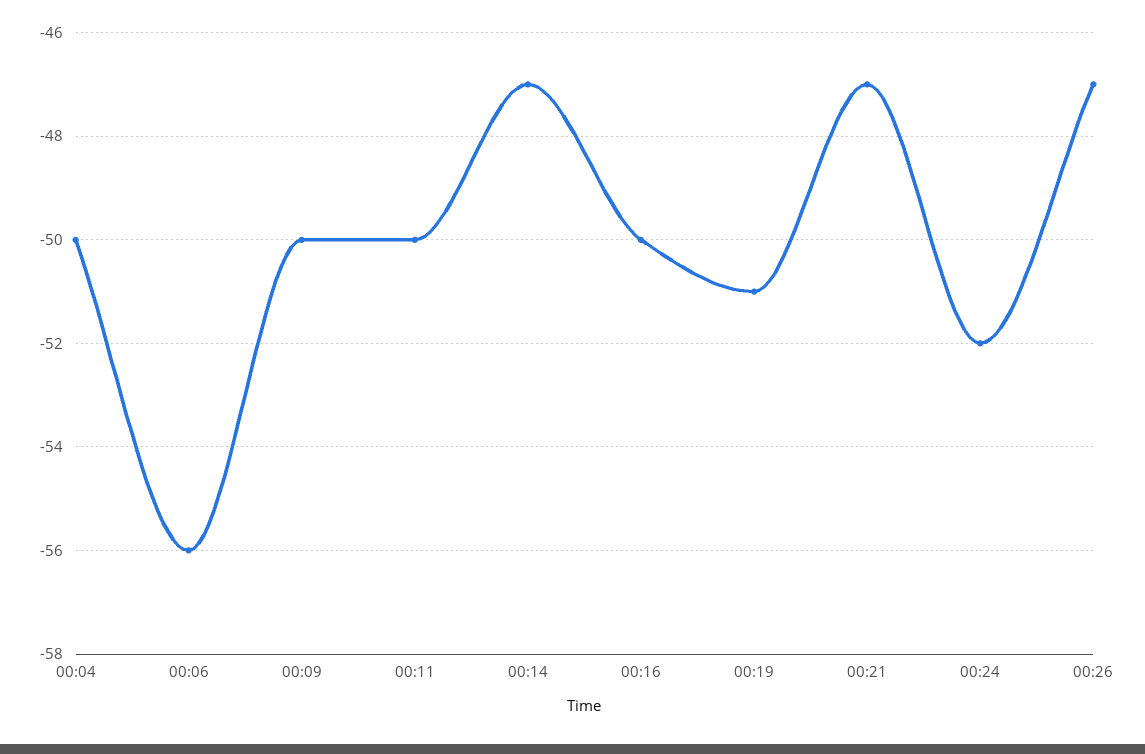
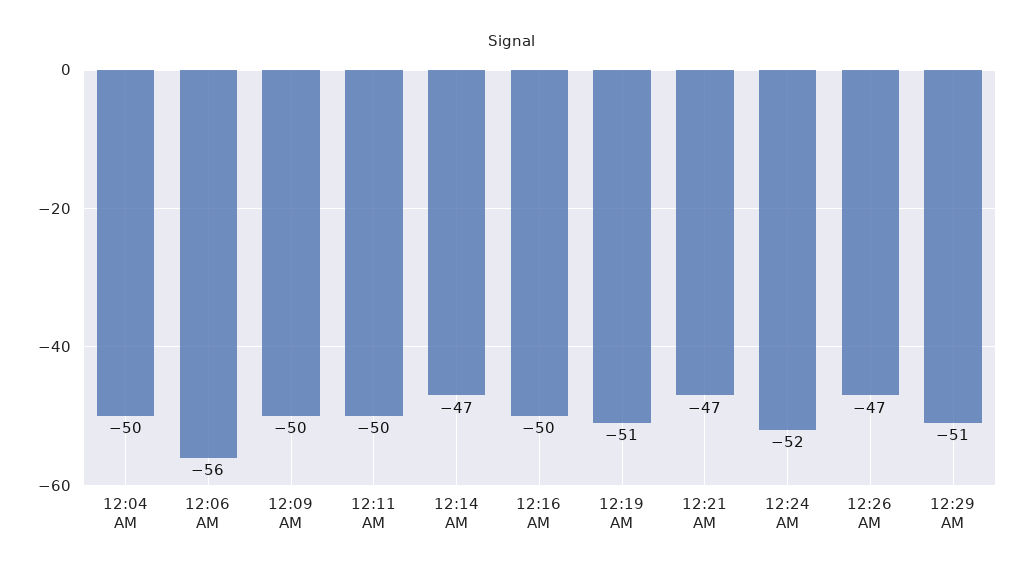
12:29 AM: none -> -51

